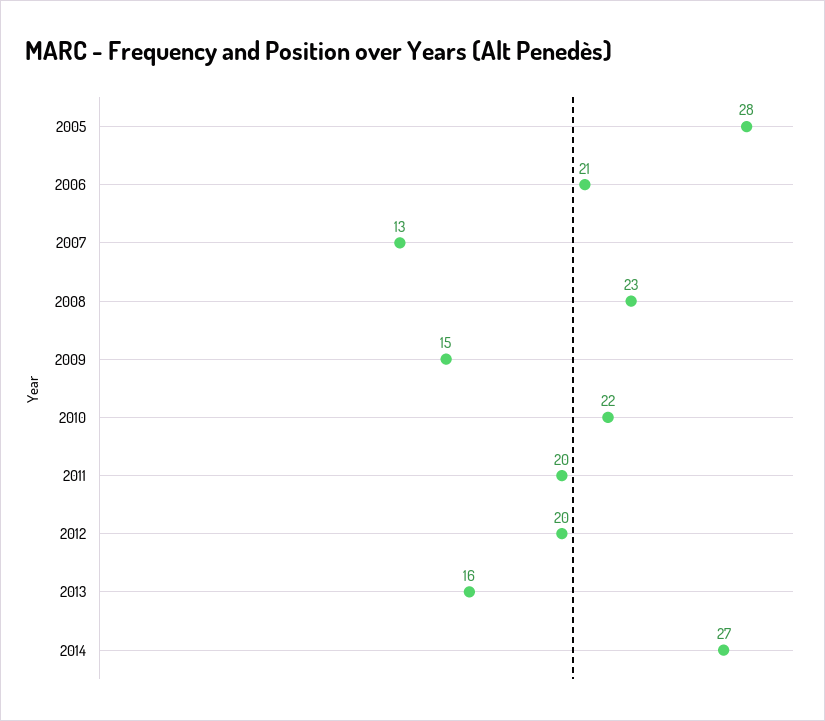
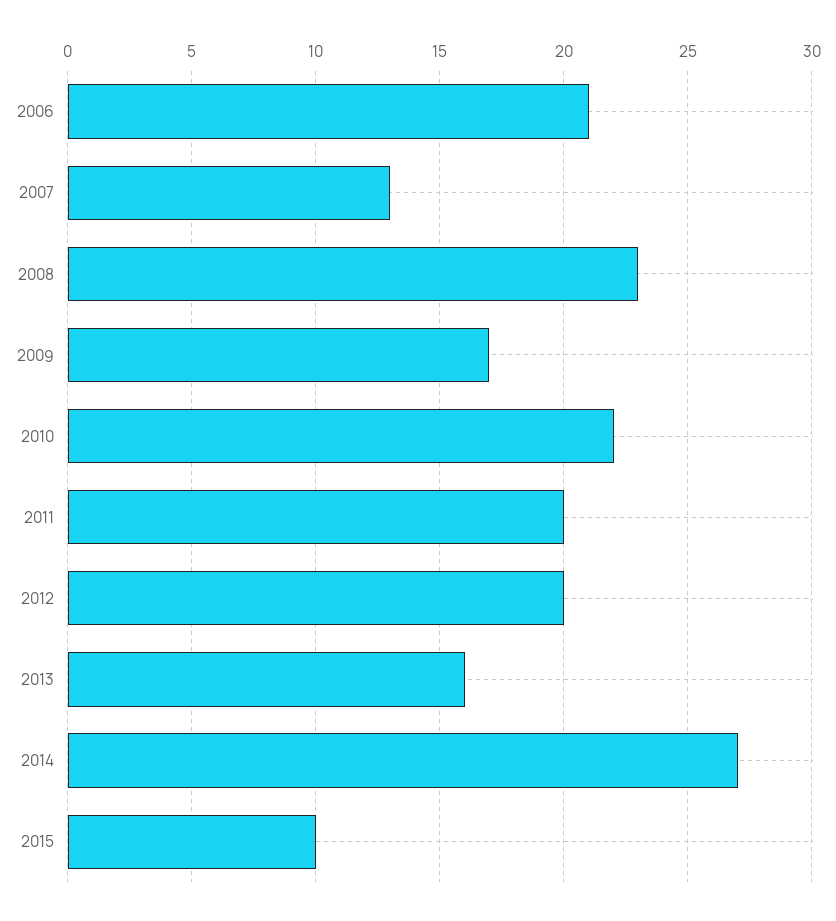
2005: 28 -> none
2009: 15 -> 17
2015: none -> 10

